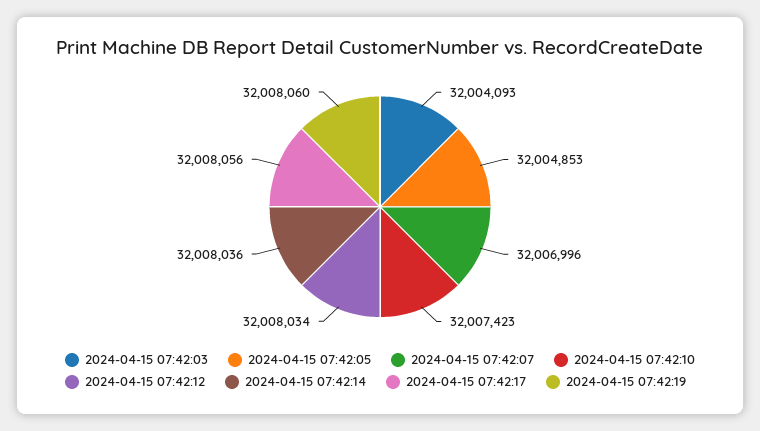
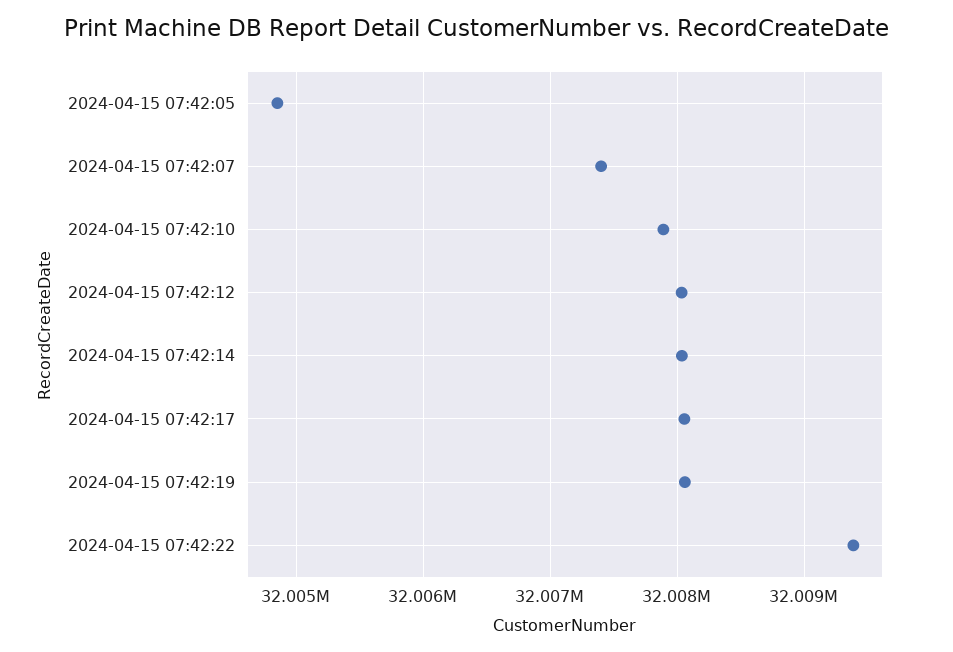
2024-04-15 07:42:03: 32004093 -> none
2024-04-15 07:42:07: 32006996 -> 32007400
2024-04-15 07:42:10: 32007423 -> 32007900
2024-04-15 07:42:22: none -> 32009400

